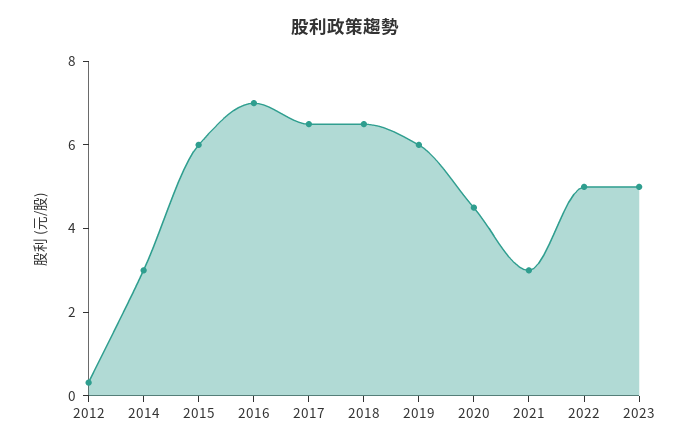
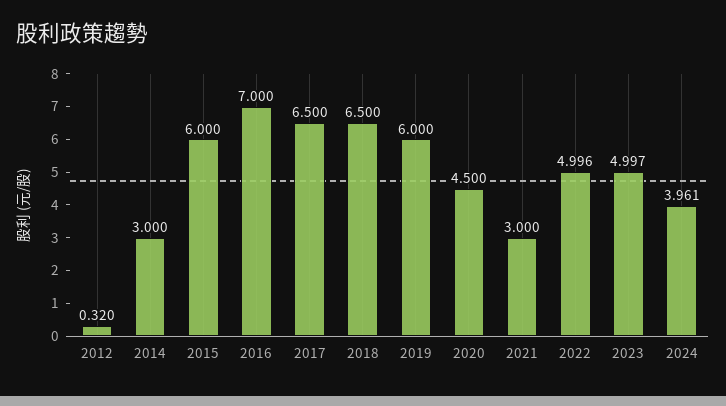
2024: none -> 3.961

